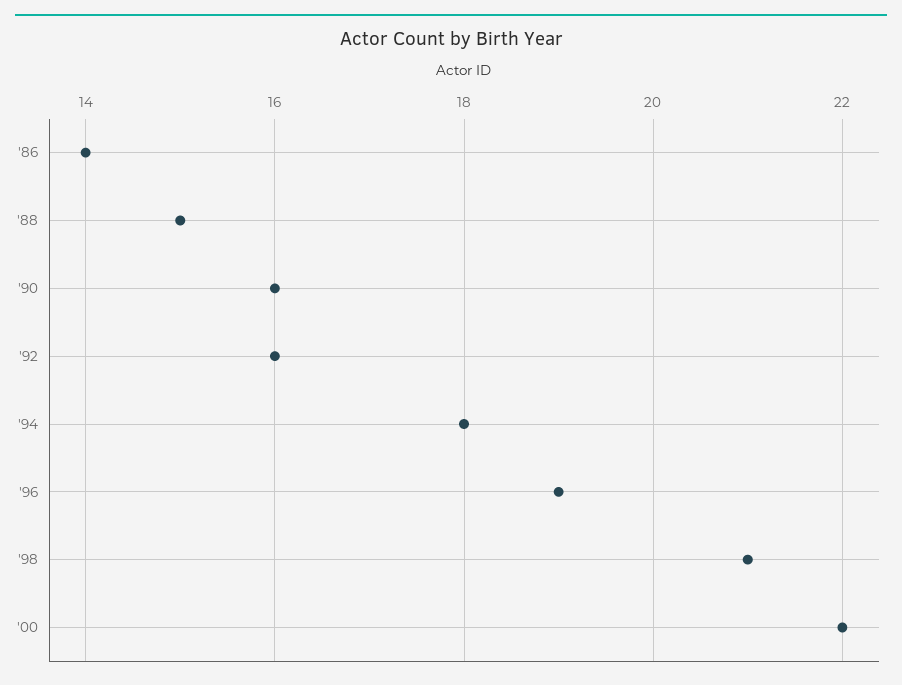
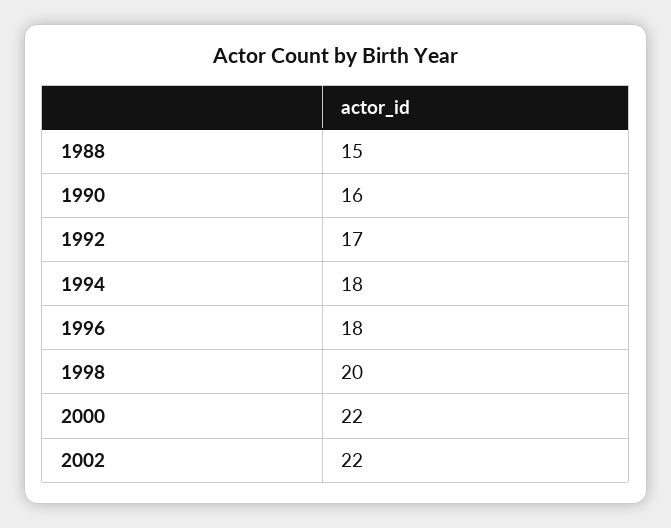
'86: 14 -> none
'92: 16 -> 17
'96: 19 -> 18
'98: 21 -> 20
2002: none -> 22

